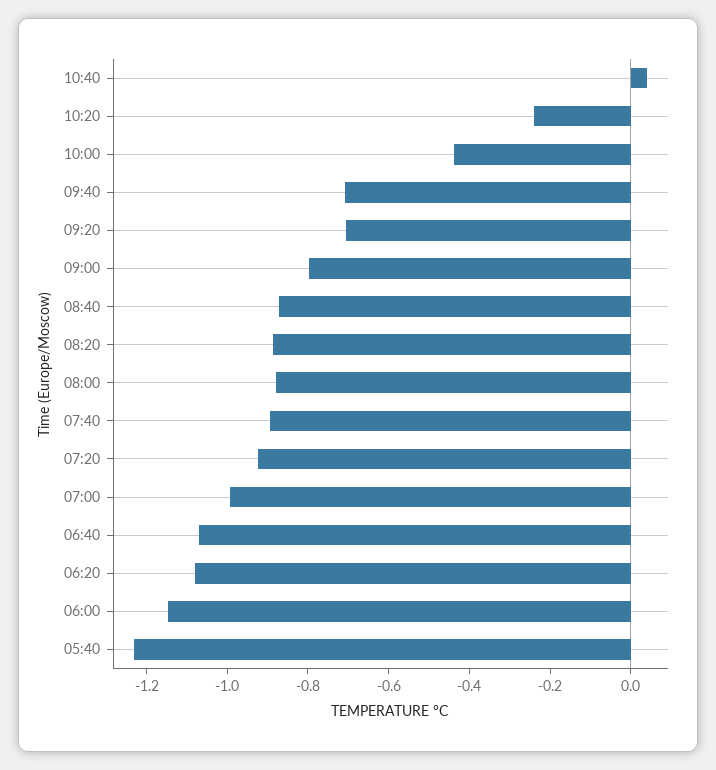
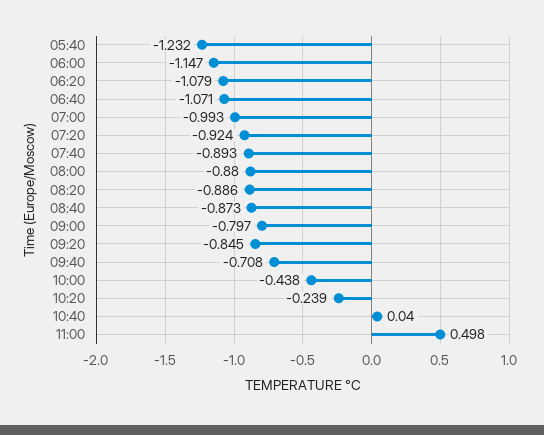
09:20: -0.7 -> -0.845
11:00: none -> 0.498

